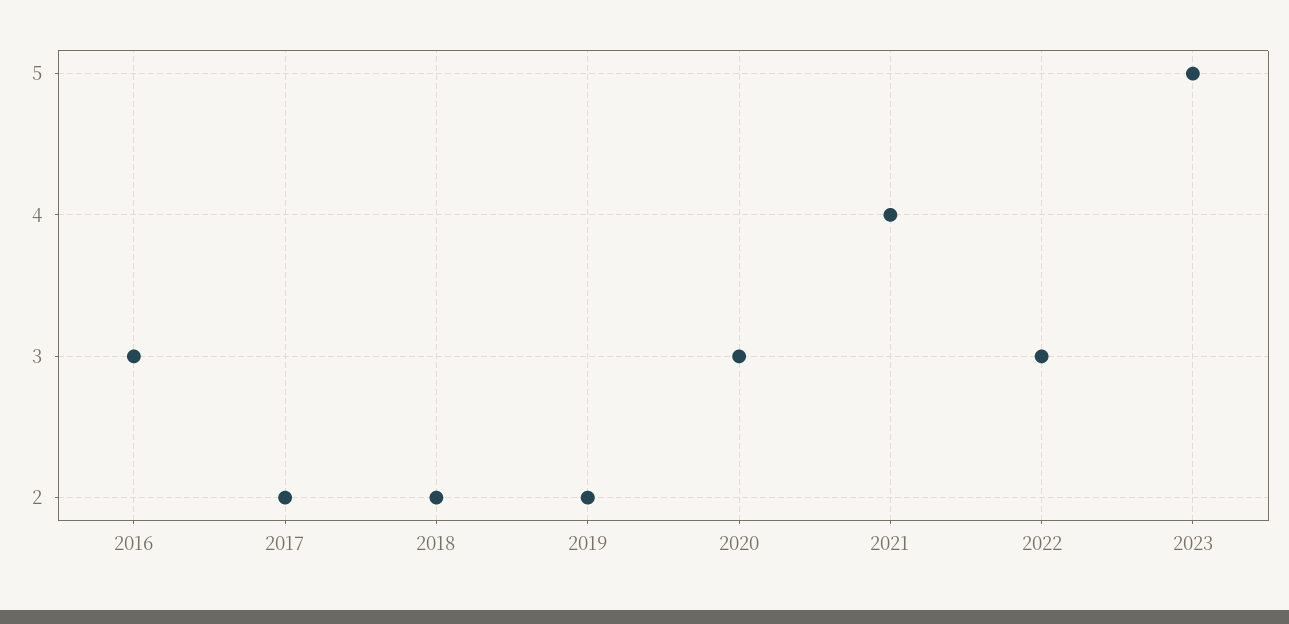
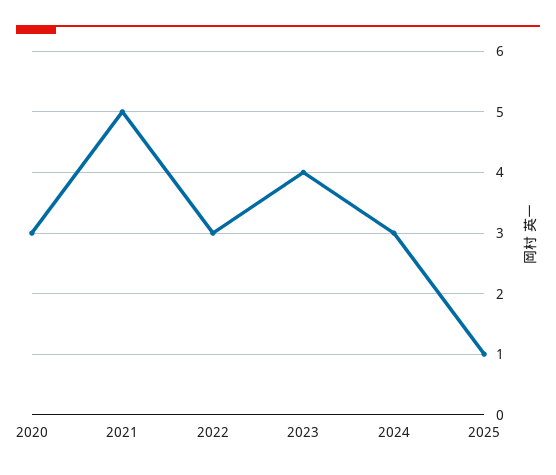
2016: 3 -> none
2017: 2 -> none
2018: 2 -> none
2019: 2 -> none
2021: 4 -> 5
2023: 5 -> 4
2024: none -> 3
2025: none -> 1

